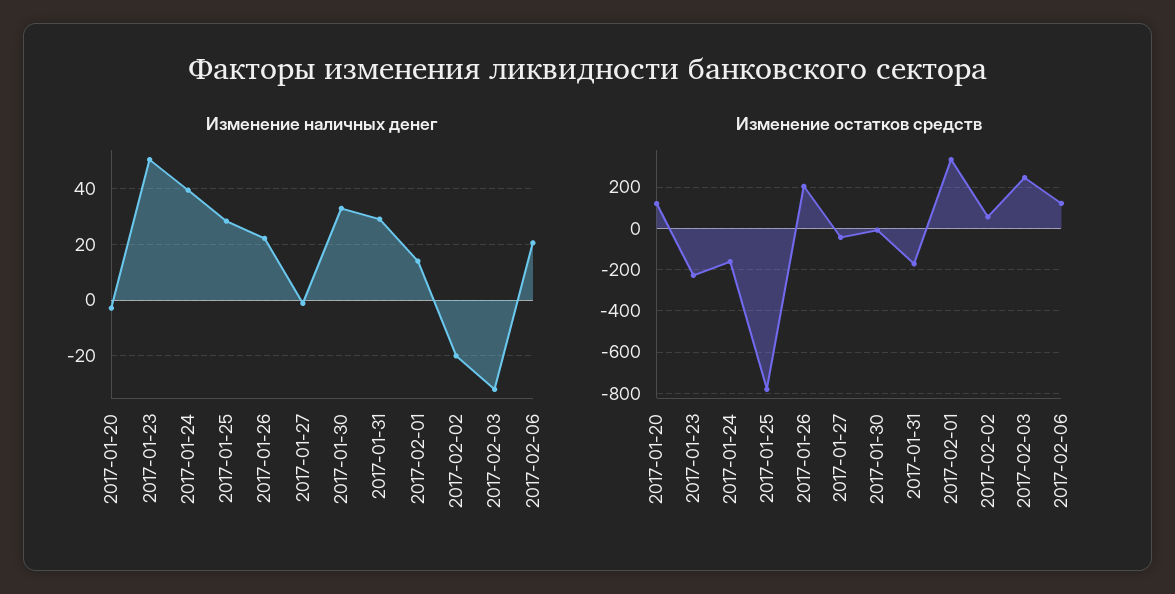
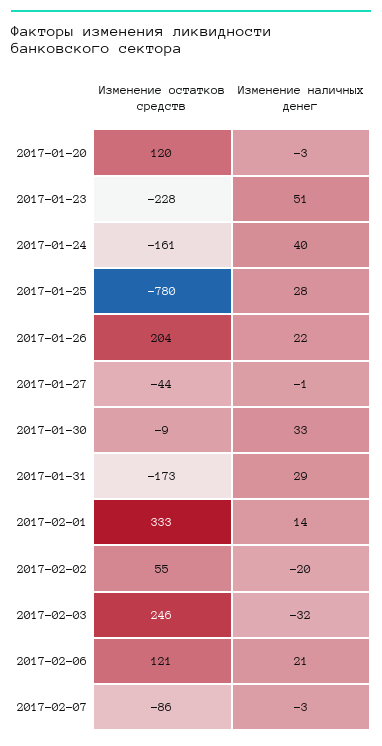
Изменение остатков средств, 2017-02-07: none -> -86
Изменение наличных денег, 2017-02-07: none -> -3

